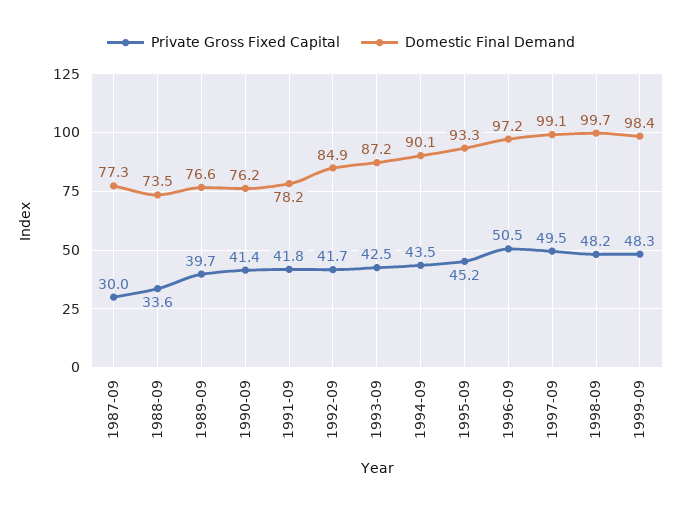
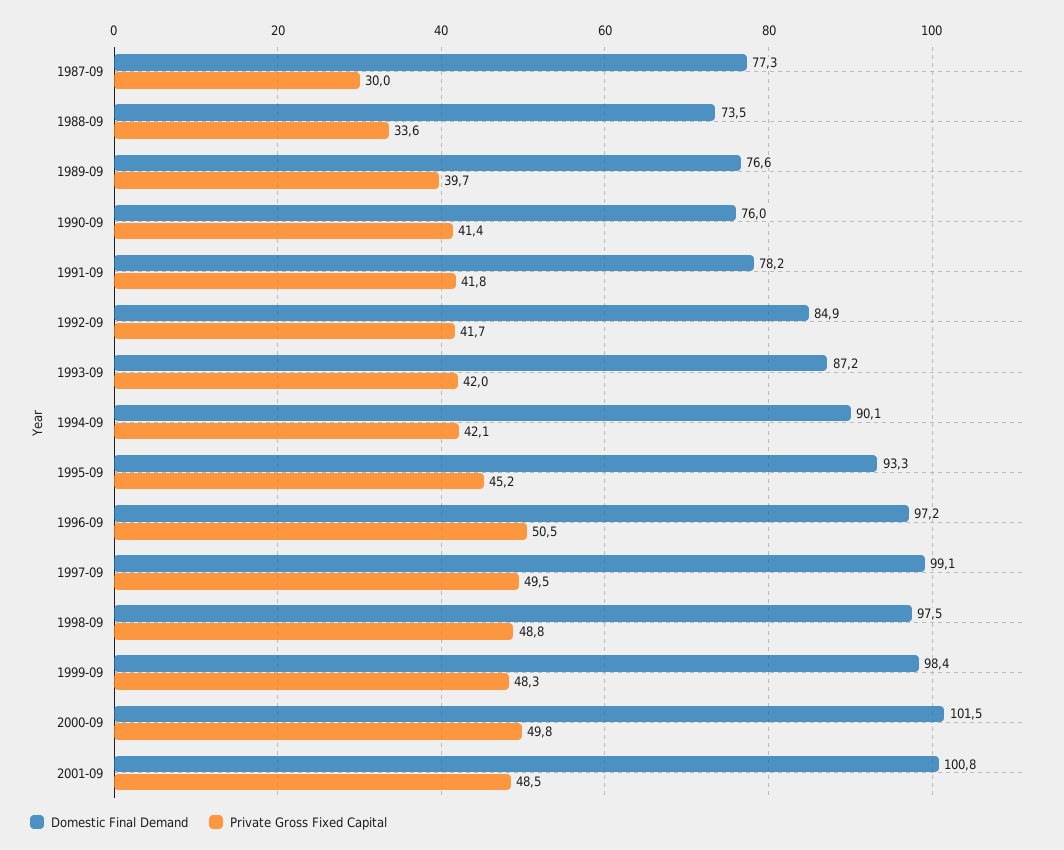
Domestic Final Demand, 1990-09: 76.2 -> 76
Private Gross Fixed Capital, 1993-09: 42.5 -> 42
Private Gross Fixed Capital, 1994-09: 43.5 -> 42.1
Private Gross Fixed Capital, 1998-09: 48.2 -> 48.8
Domestic Final Demand, 1998-09: 99.7 -> 97.5
Domestic Final Demand, 2000-09: none -> 101.5
Private Gross Fixed Capital, 2000-09: none -> 49.8
Domestic Final Demand, 2001-09: none -> 100.8
Private Gross Fixed Capital, 2001-09: none -> 48.5

